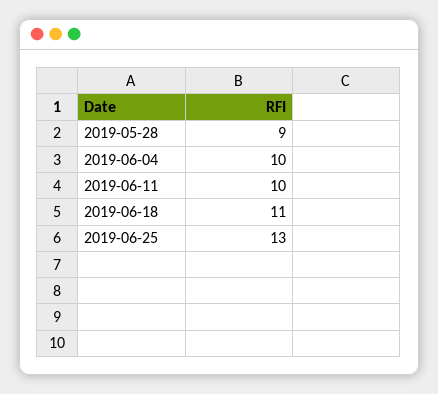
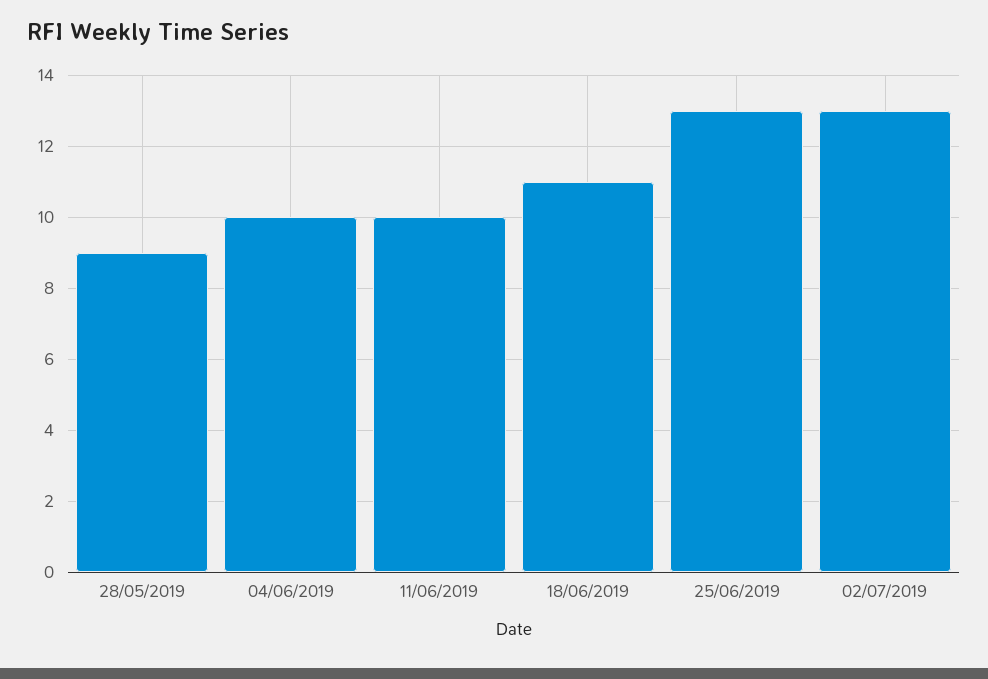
02/07/2019: none -> 13

